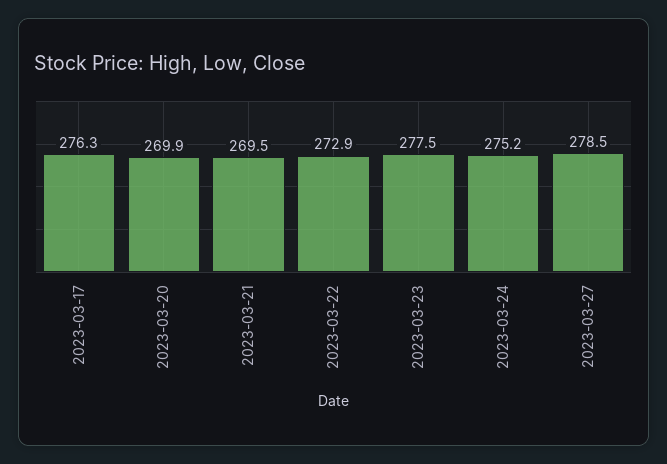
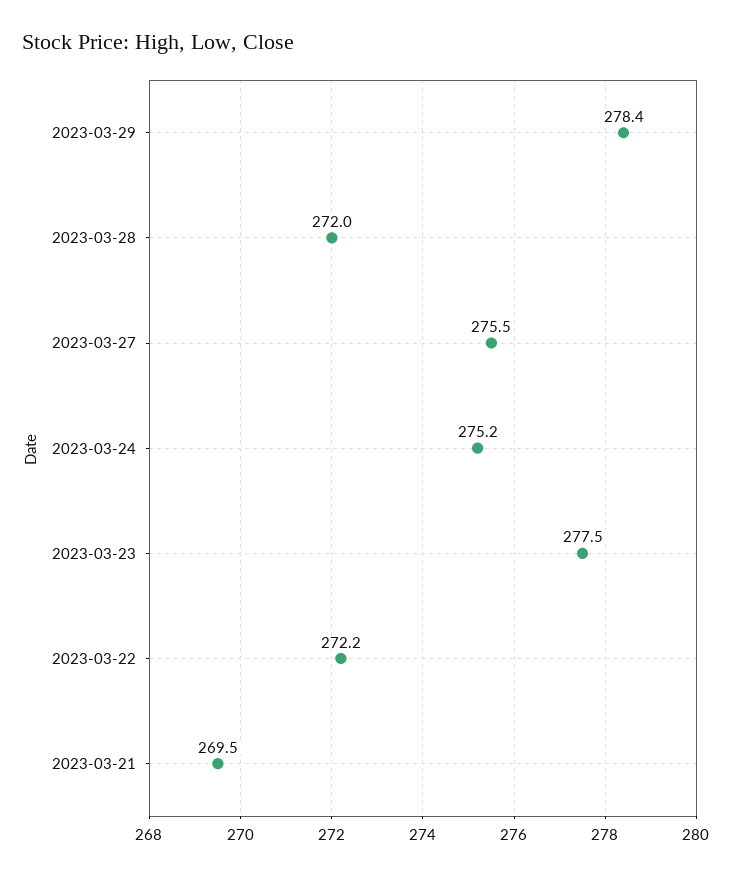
2023-03-17: 276.3 -> none
2023-03-20: 269.9 -> none
2023-03-22: 272.9 -> 272.2
2023-03-27: 278.5 -> 275.5
2023-03-29: none -> 278.4
2023-03-28: none -> 272

